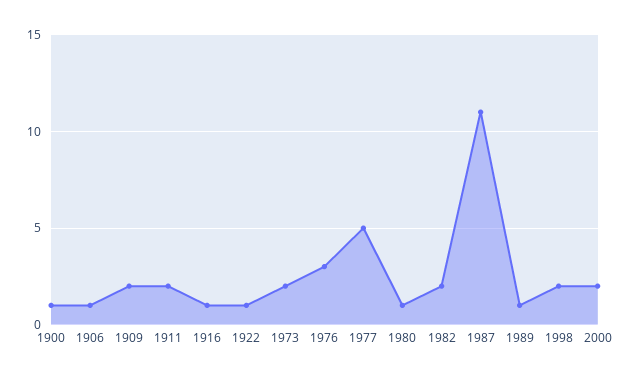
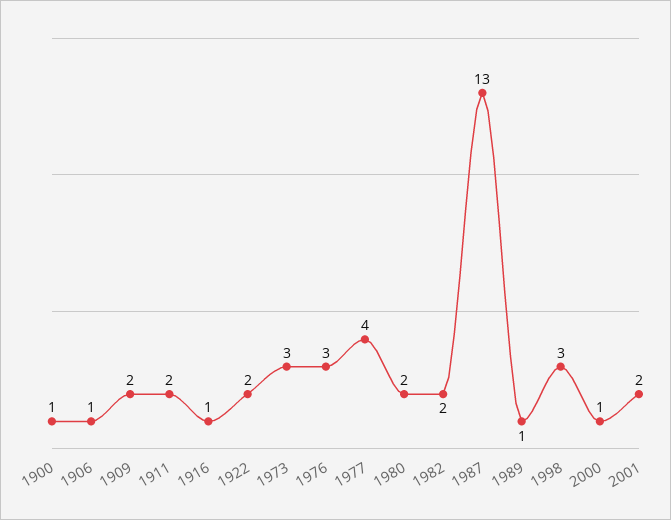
1922: 1 -> 2
1973: 2 -> 3
1977: 5 -> 4
1980: 1 -> 2
1987: 11 -> 13
1998: 2 -> 3
2000: 2 -> 1
2001: none -> 2

